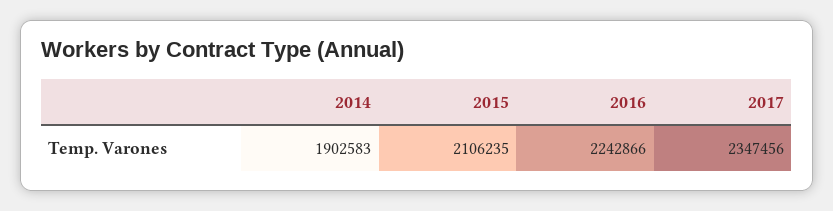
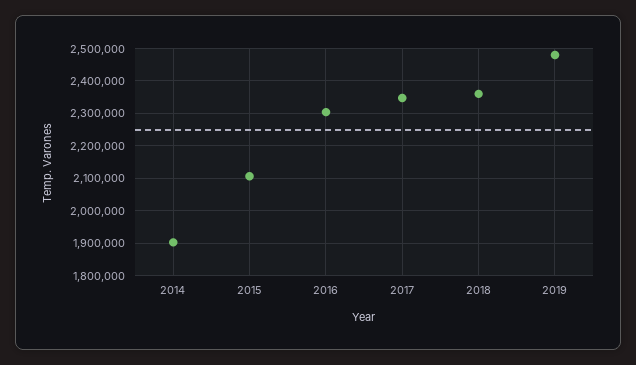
2016: 2242866 -> 2300000
2018: none -> 2360000
2019: none -> 2480000

